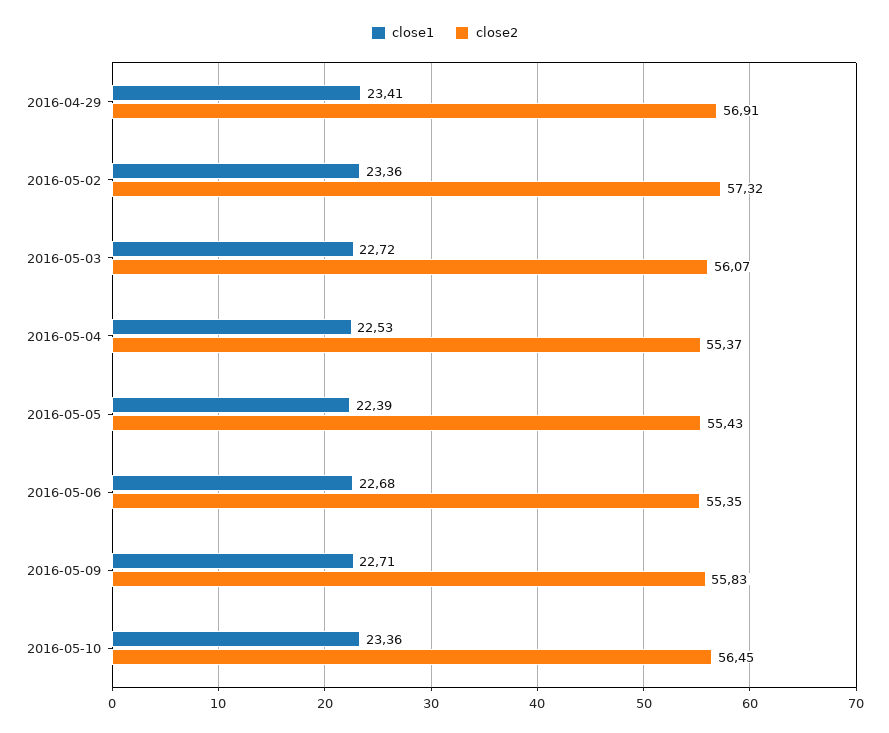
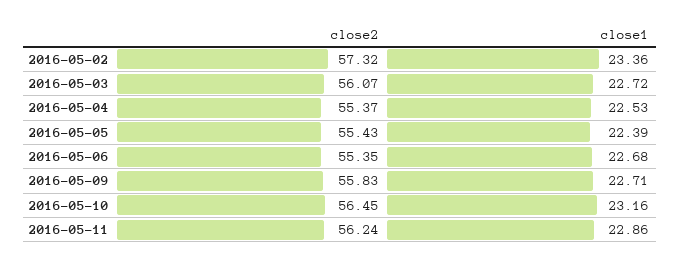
close1, 2016-04-29: 23.41 -> none
close2, 2016-04-29: 56.91 -> none
close1, 2016-05-10: 23.36 -> 23.16
close2, 2016-05-11: none -> 56.24
close1, 2016-05-11: none -> 22.86

